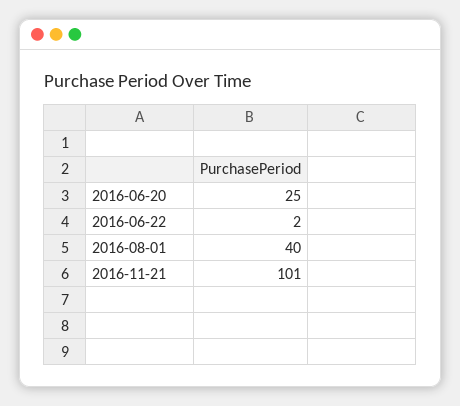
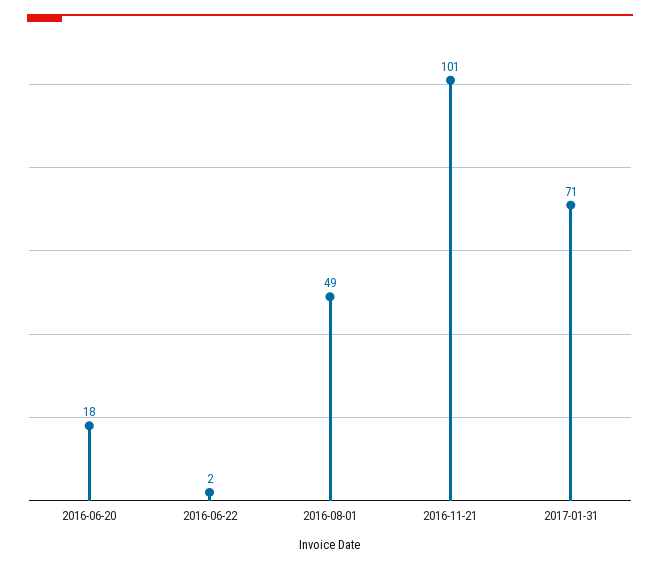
2016-06-20: 25 -> 18
2016-08-01: 40 -> 49
2017-01-31: none -> 71

